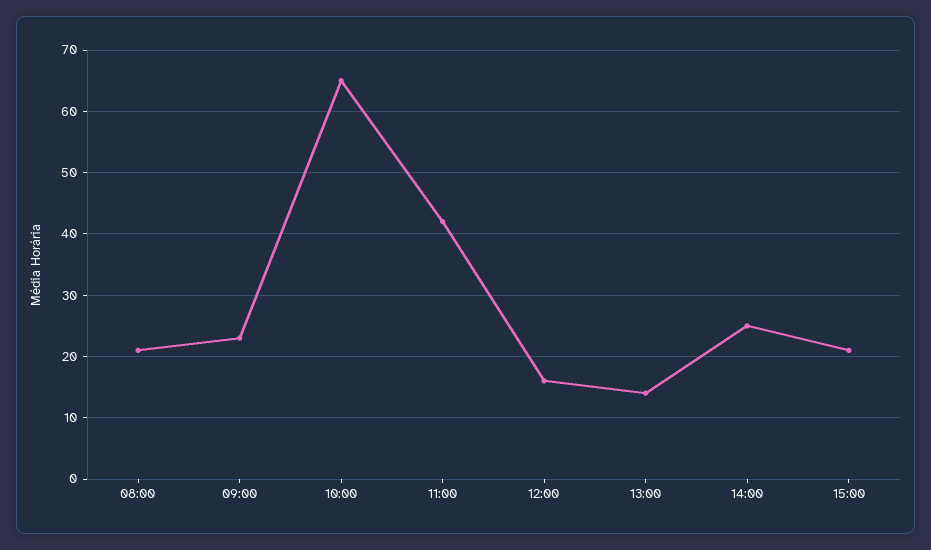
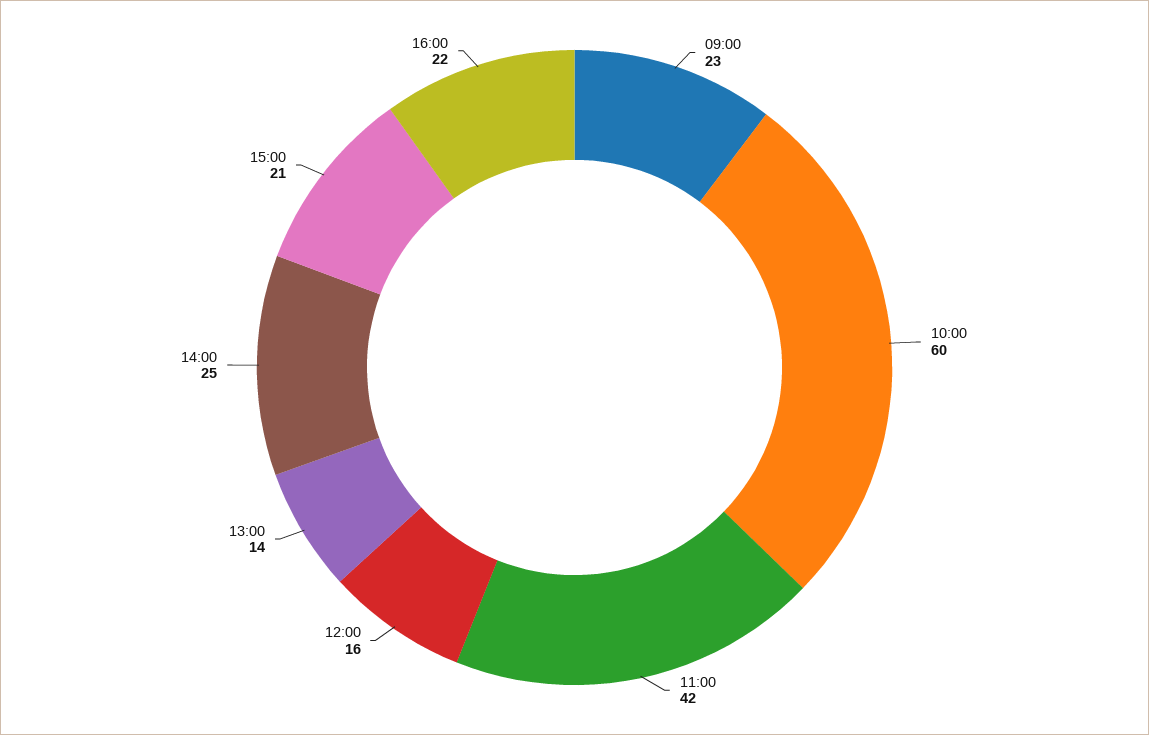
08:00: 21 -> none
10:00: 65 -> 60
16:00: none -> 22

